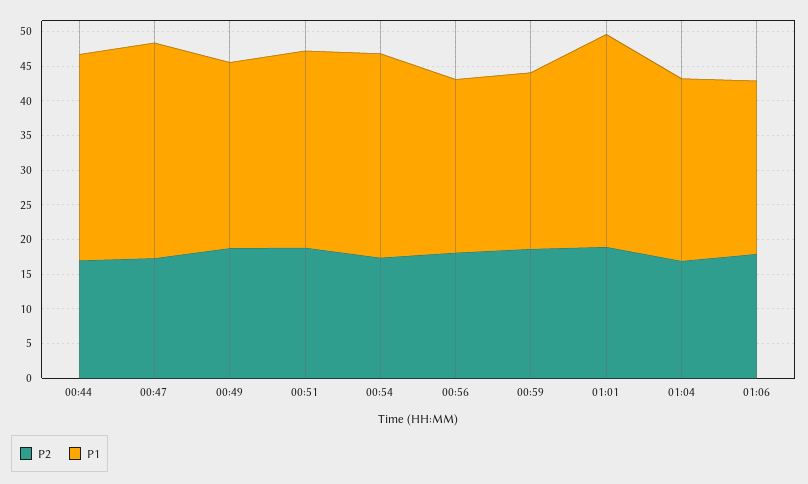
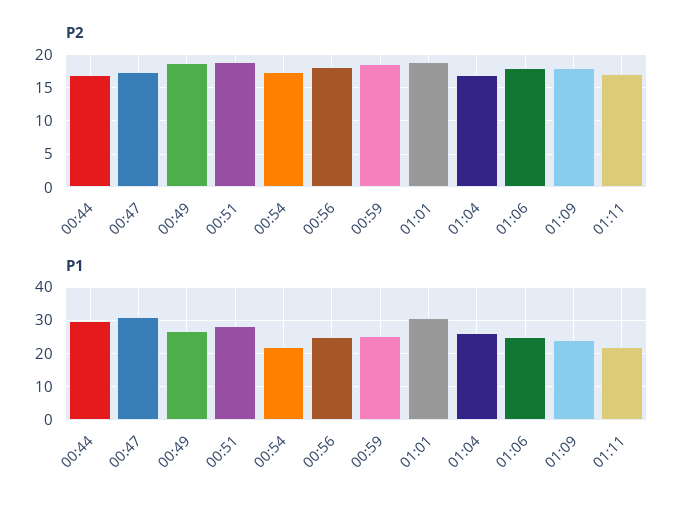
P1, 00:54: 30 -> 22
P2, 01:09: none -> 18
P2, 01:11: none -> 17
P1, 01:09: none -> 24
P1, 01:11: none -> 22

